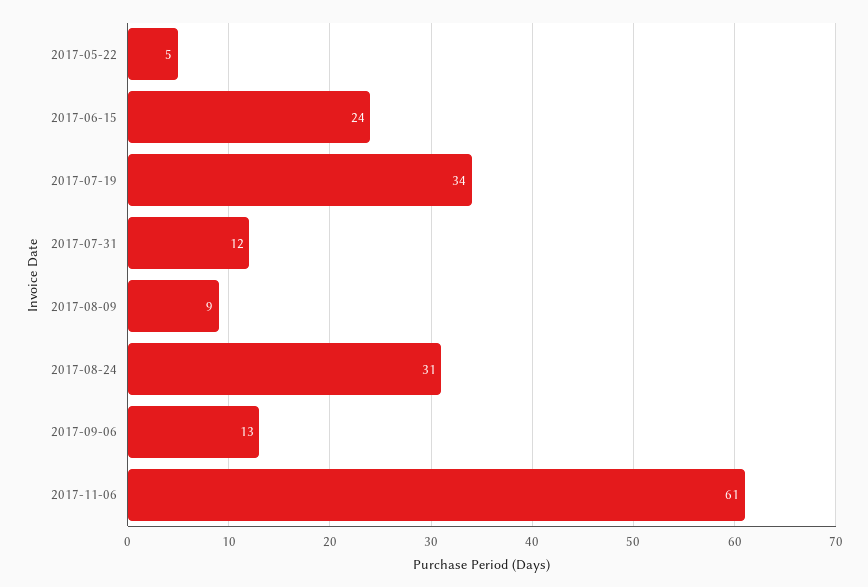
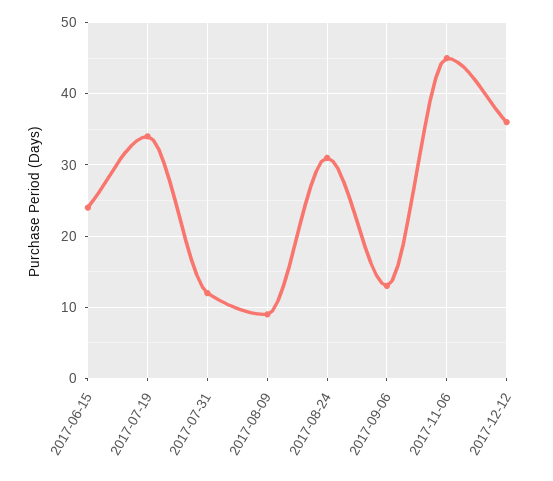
2017-05-22: 5 -> none
2017-11-06: 61 -> 45
2017-12-12: none -> 36

